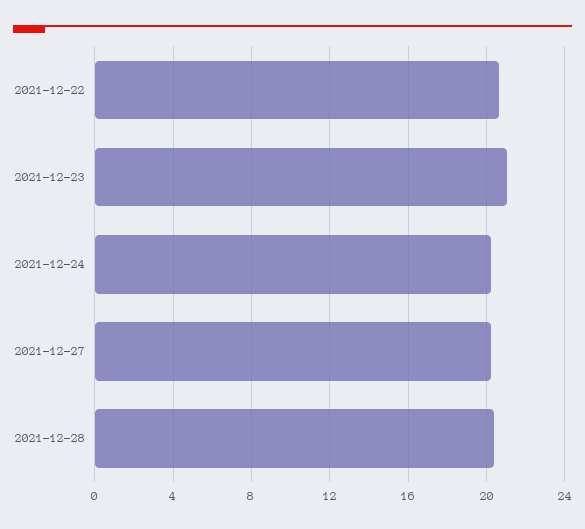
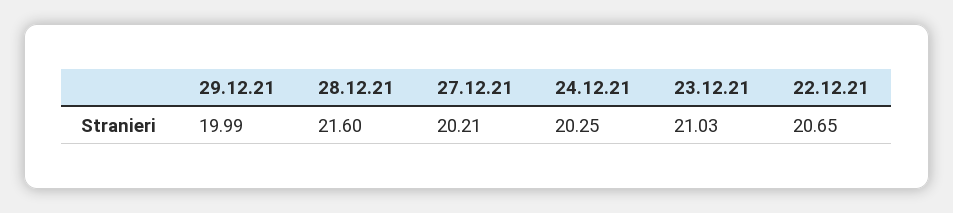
2021-12-28: 20.5 -> 21.6
29.12.21: none -> 19.99

